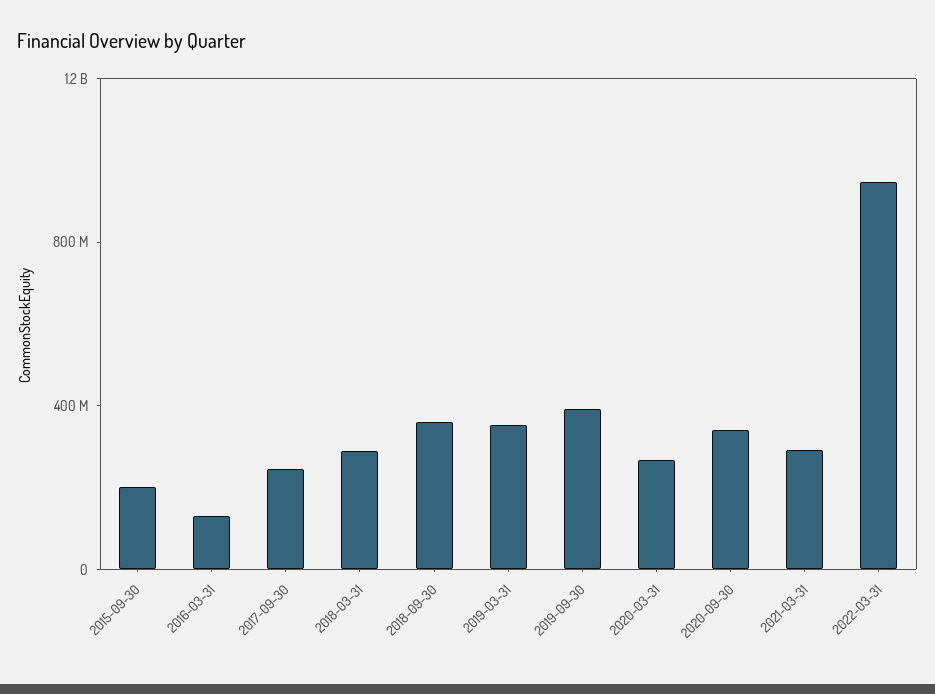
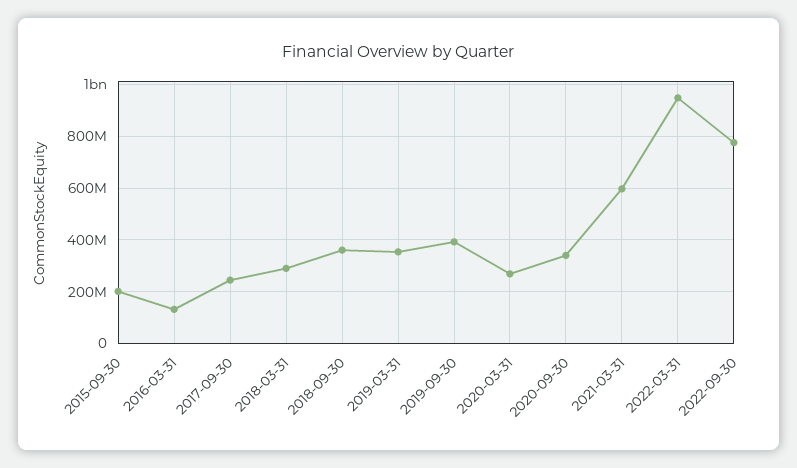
2021-03-31: 300000000 -> 600000000
2022-09-30: none -> 775000000

